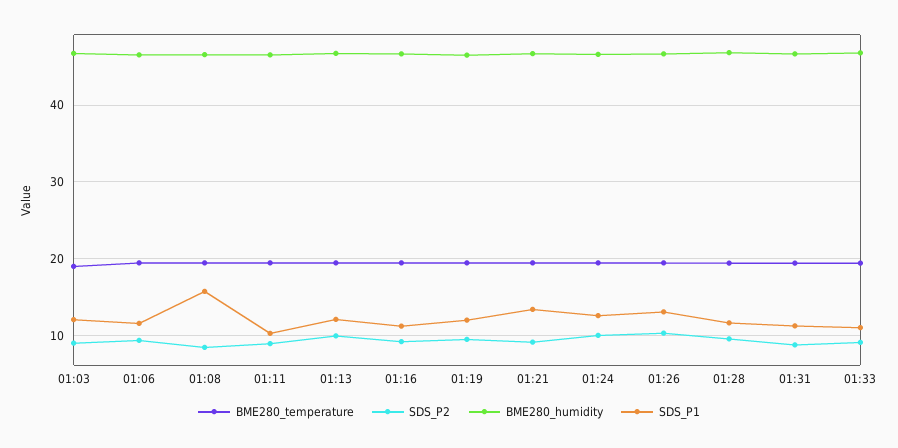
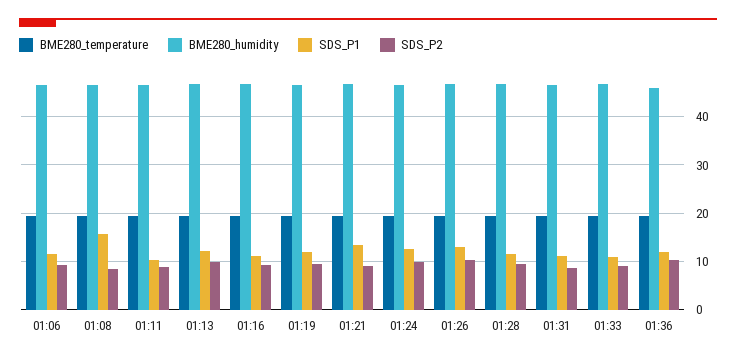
BME280_temperature, 01:03: 19 -> none
SDS_P2, 01:03: 9 -> none
BME280_humidity, 01:03: 47 -> none
SDS_P1, 01:03: 12 -> none
BME280_temperature, 01:36: none -> 20
BME280_humidity, 01:36: none -> 46
SDS_P1, 01:36: none -> 12
SDS_P2, 01:36: none -> 10

